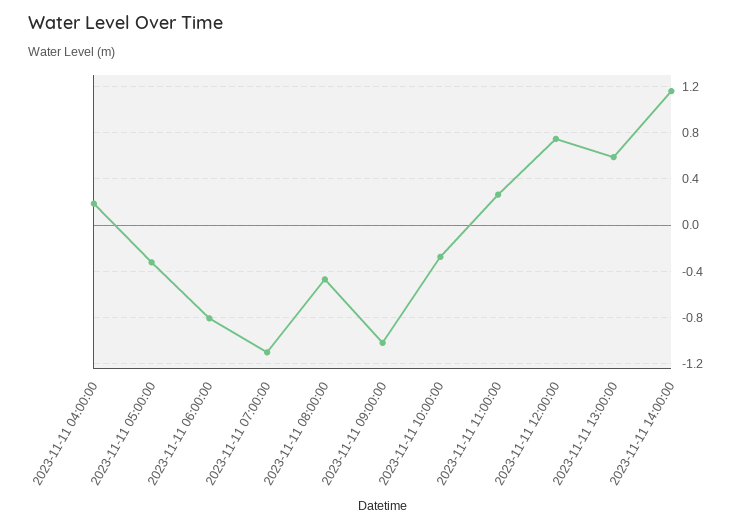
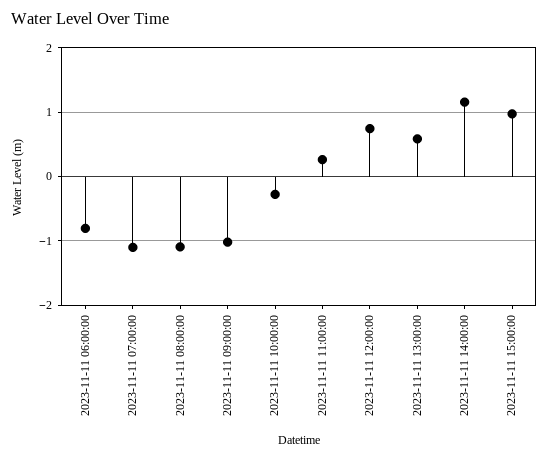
2023-11-11 04:00:00: 0.2 -> none
2023-11-11 05:00:00: -0.3 -> none
2023-11-11 08:00:00: -0.5 -> -1.1
2023-11-11 15:00:00: none -> 1

